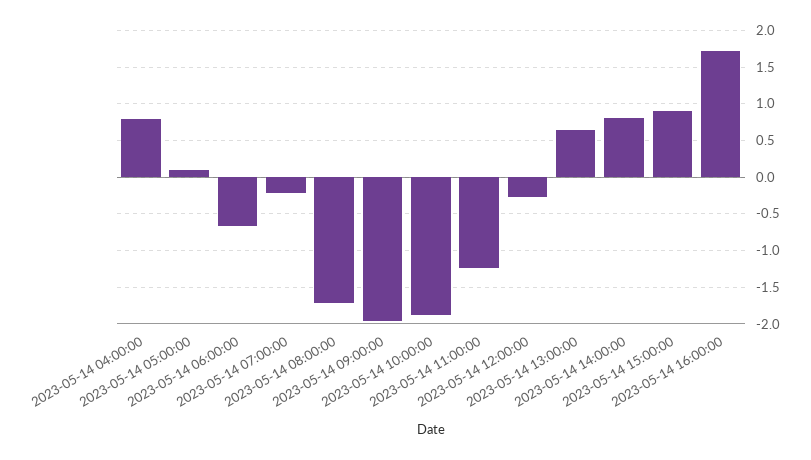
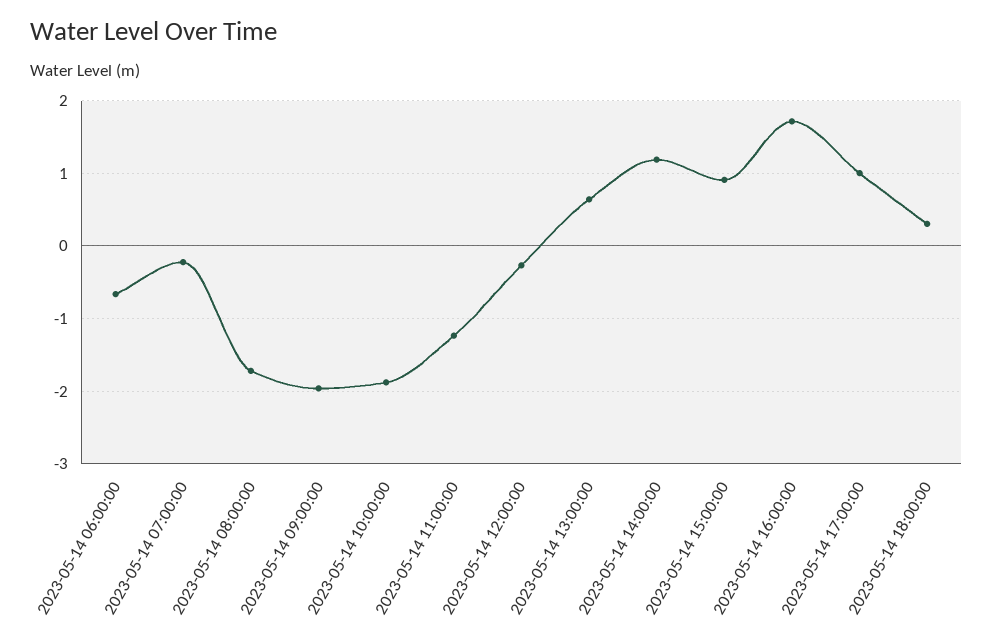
2023-05-14 04:00:00: 0.8 -> none
2023-05-14 05:00:00: 0.1 -> none
2023-05-14 14:00:00: 0.8 -> 1.2
2023-05-14 17:00:00: none -> 1
2023-05-14 18:00:00: none -> 0.3

